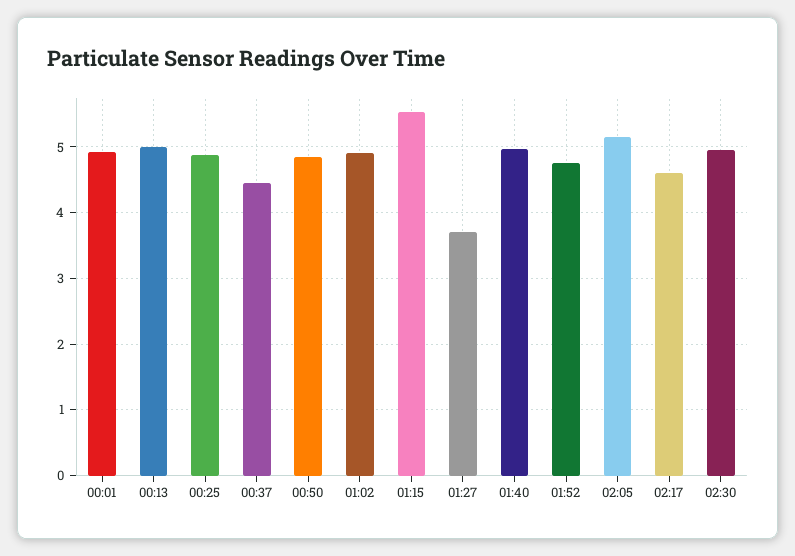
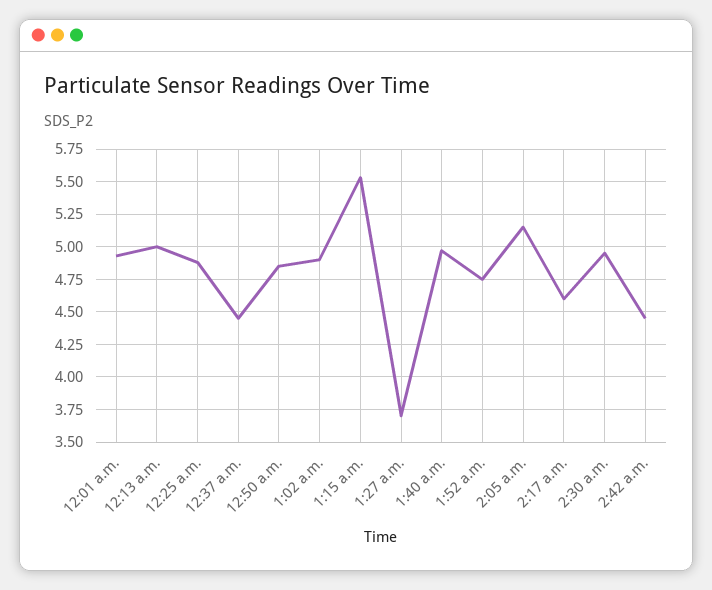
2:42 a.m.: none -> 4.45

